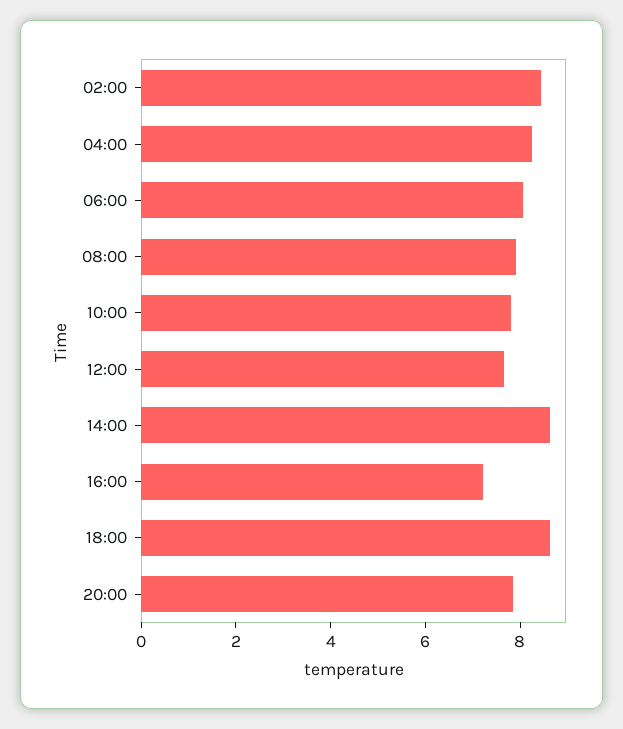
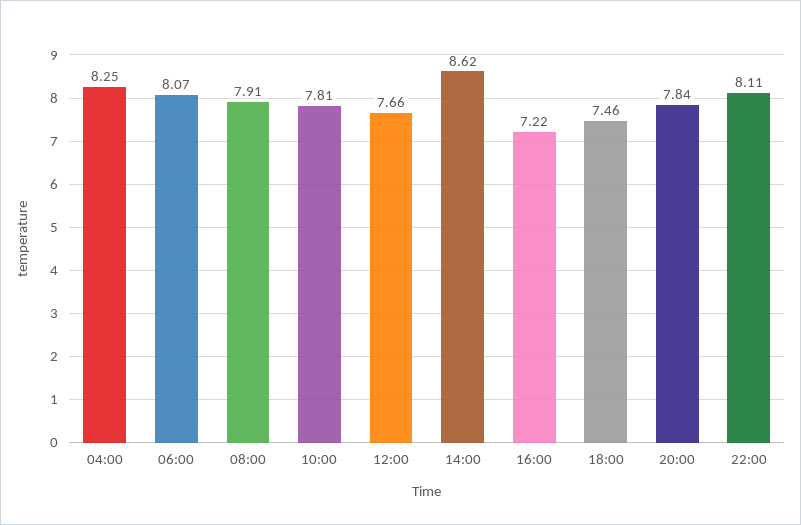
02:00: 8.5 -> none
18:00: 8.5 -> 7.46
22:00: none -> 8.11

